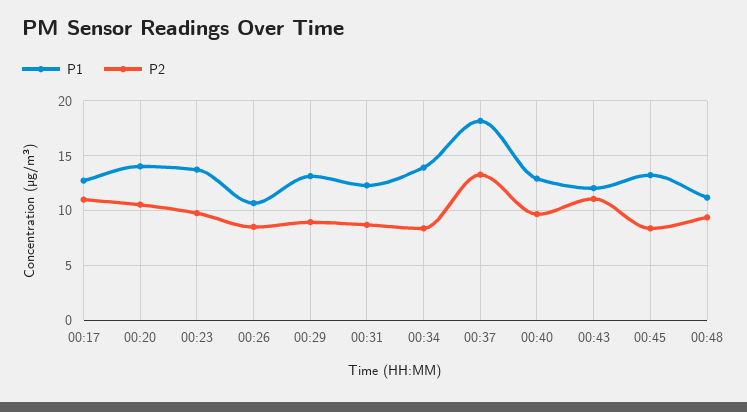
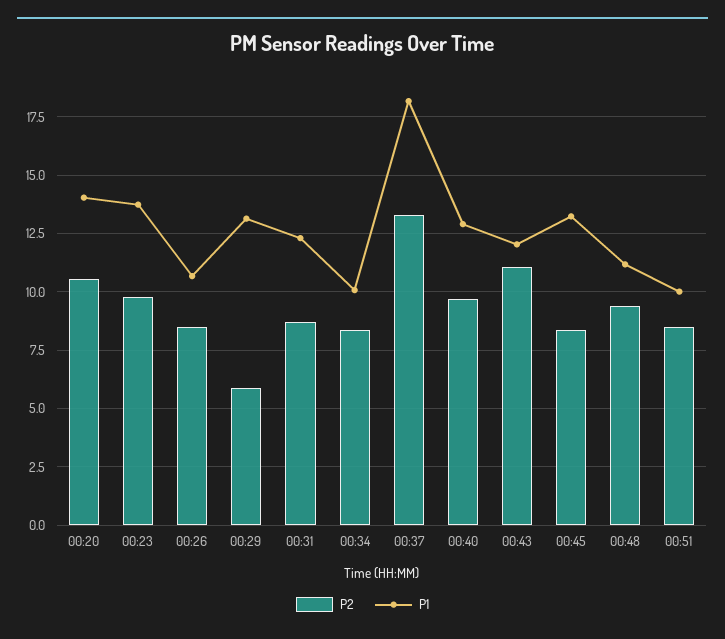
P1, 00:17: 13 -> none
P2, 00:17: 11 -> none
P2, 00:29: 9 -> 6
P1, 00:34: 14 -> 10
P2, 00:51: none -> 8.5
P1, 00:51: none -> 10

